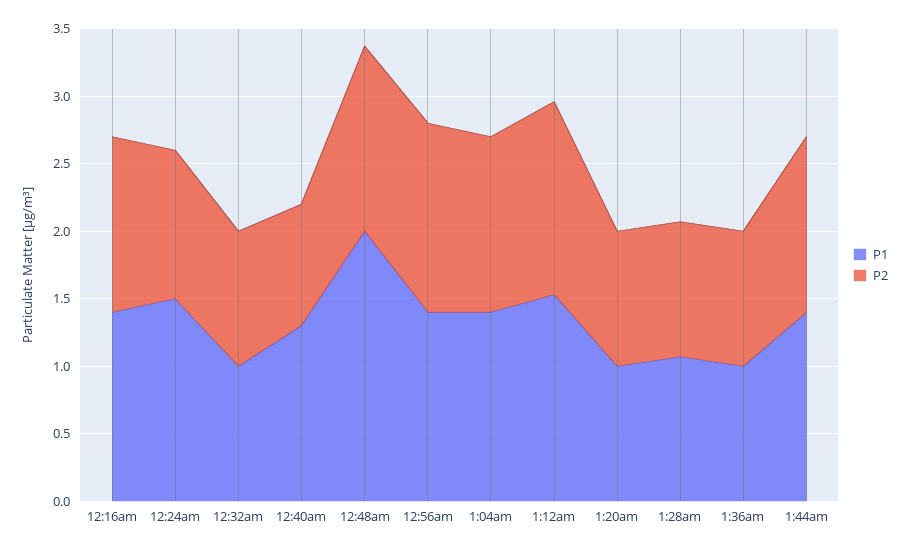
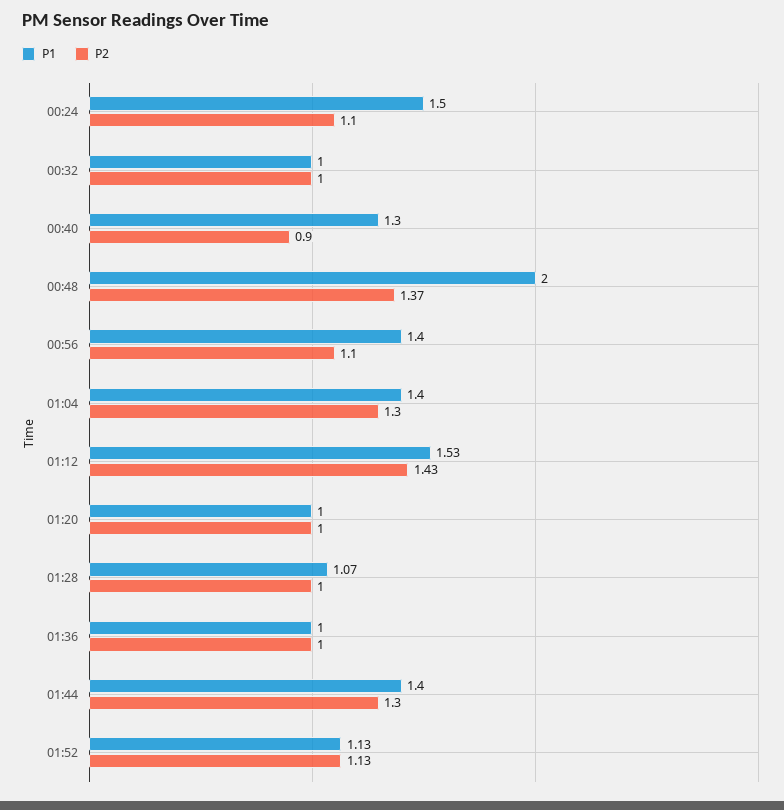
P1, 12:16am: 1.4 -> none
P2, 12:16am: 1.3 -> none
P2, 12:56am: 1.4 -> 1.1
P1, 01:52: none -> 1.13
P2, 01:52: none -> 1.13

